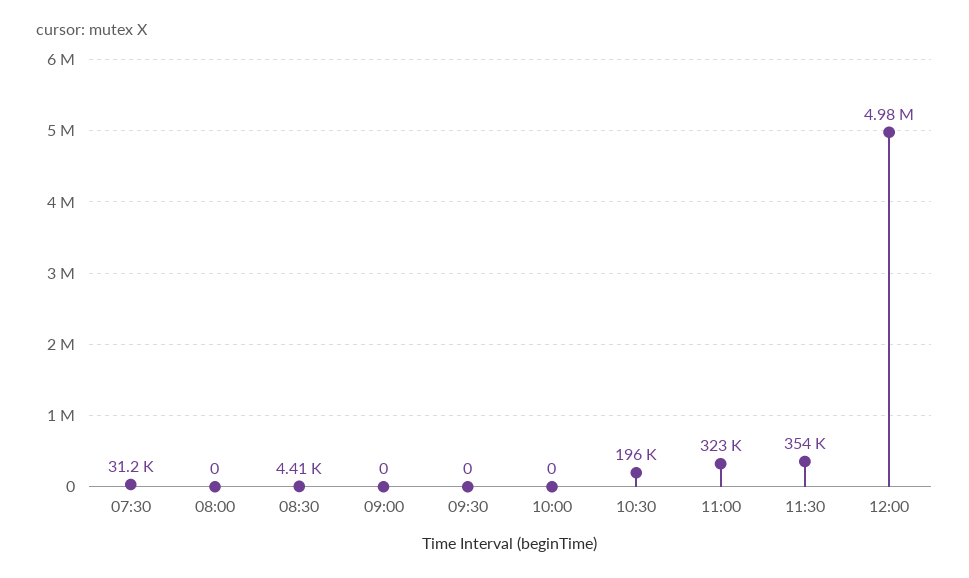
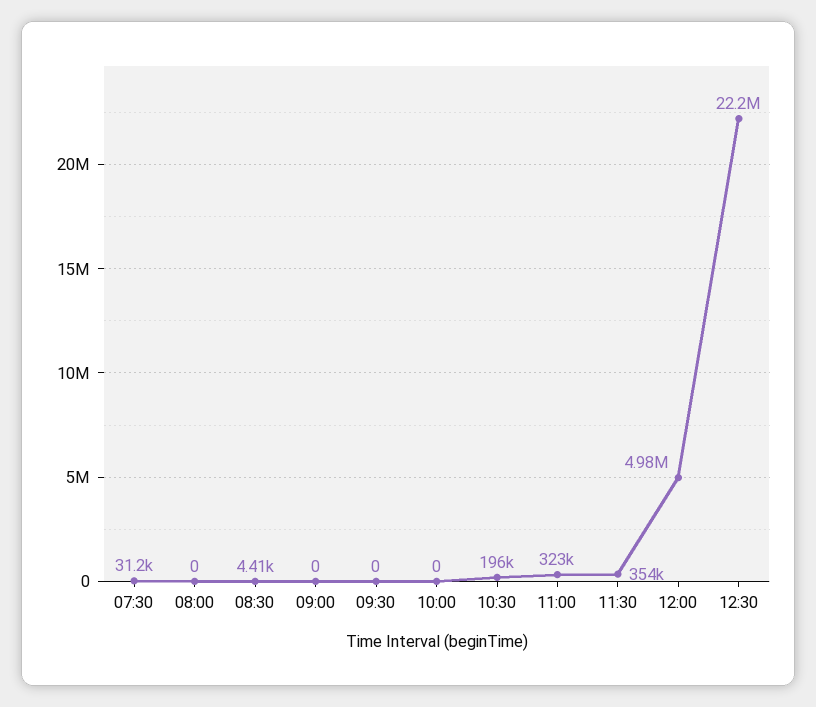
12:30: none -> 22200000

